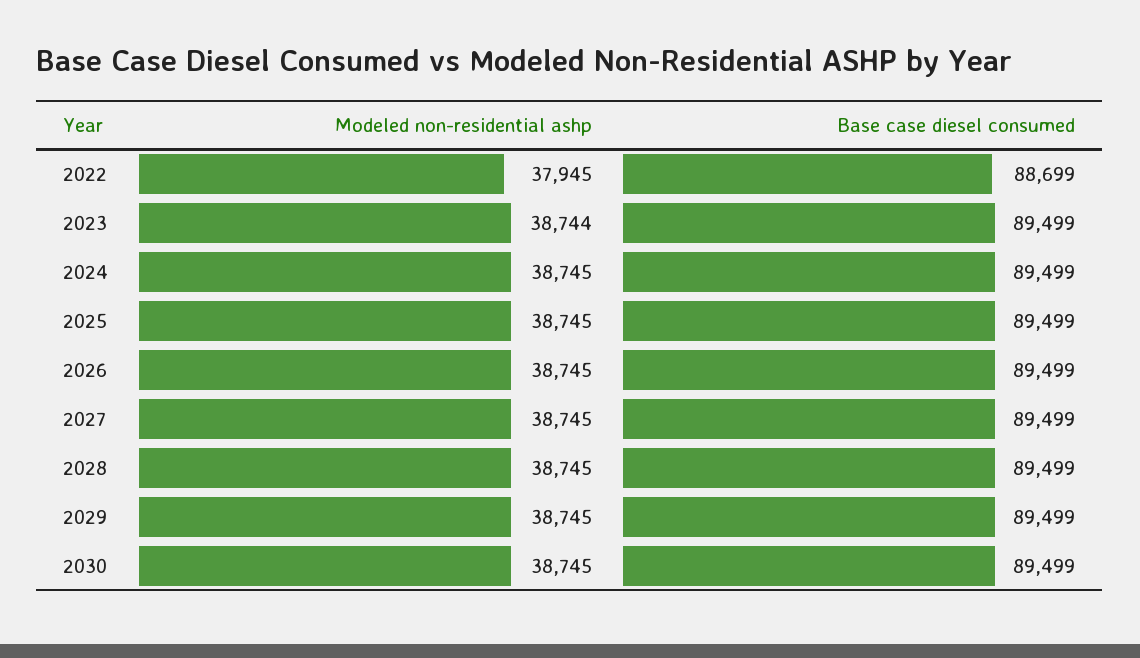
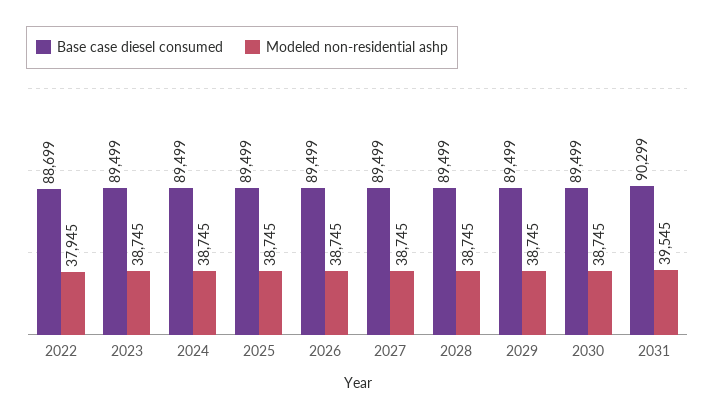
Modeled non-residential ashp, 2023: 38744 -> 38745
Base case diesel consumed, 2031: none -> 90299
Modeled non-residential ashp, 2031: none -> 39545

